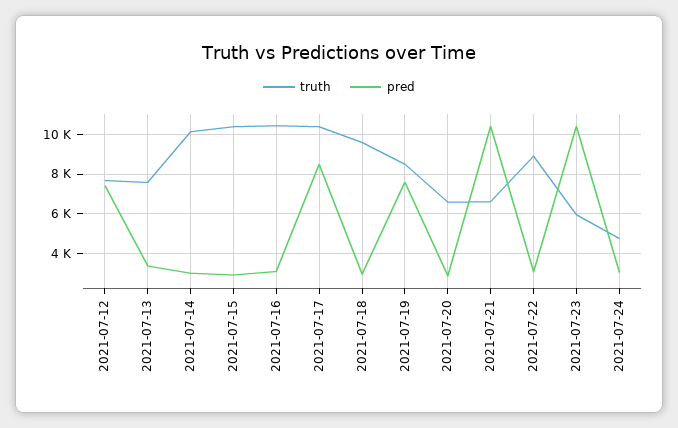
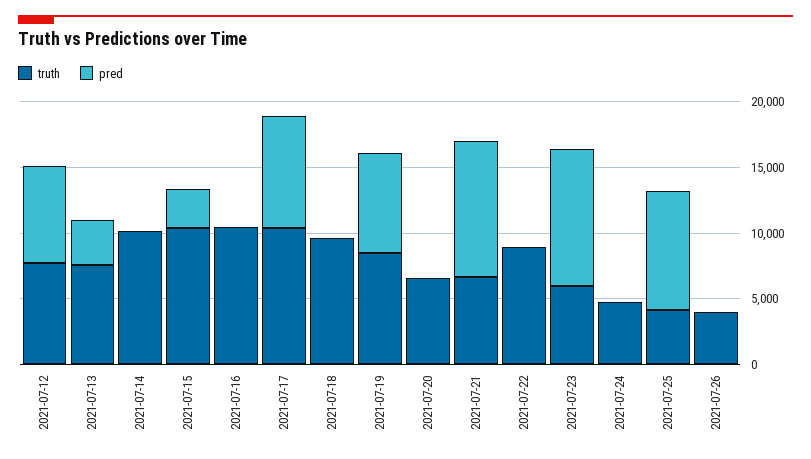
pred, 2021-07-14: 3000 -> 0
pred, 2021-07-16: 3000 -> 0
pred, 2021-07-18: 3000 -> 0
pred, 2021-07-20: 3000 -> 0
pred, 2021-07-22: 3000 -> 0
pred, 2021-07-24: 3000 -> 0
truth, 2021-07-25: none -> 4000
pred, 2021-07-25: none -> 9000
truth, 2021-07-26: none -> 4000
pred, 2021-07-26: none -> 0

